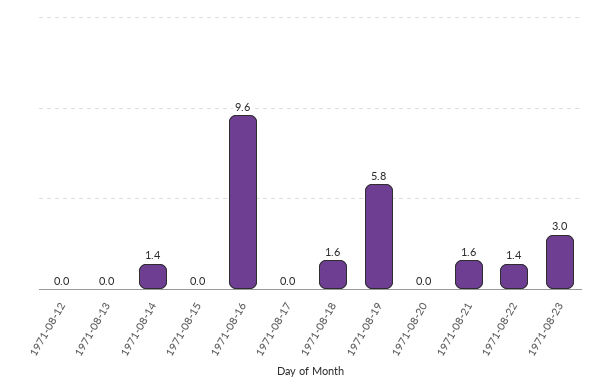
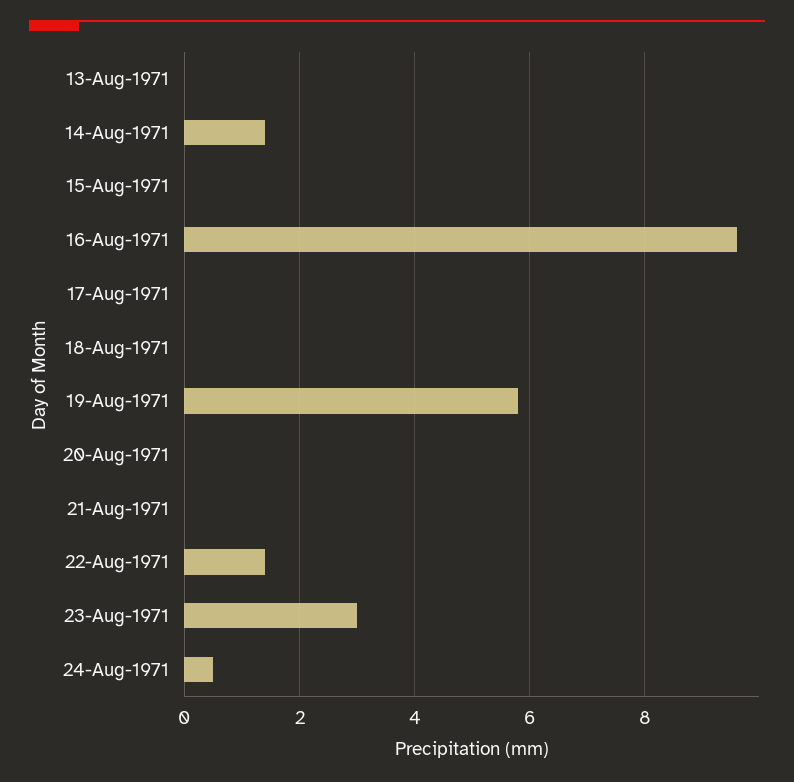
1971-08-12: 0 -> none
1971-08-18: 1.6 -> 0
1971-08-21: 1.6 -> 0
24-Aug-1971: none -> 0.5

